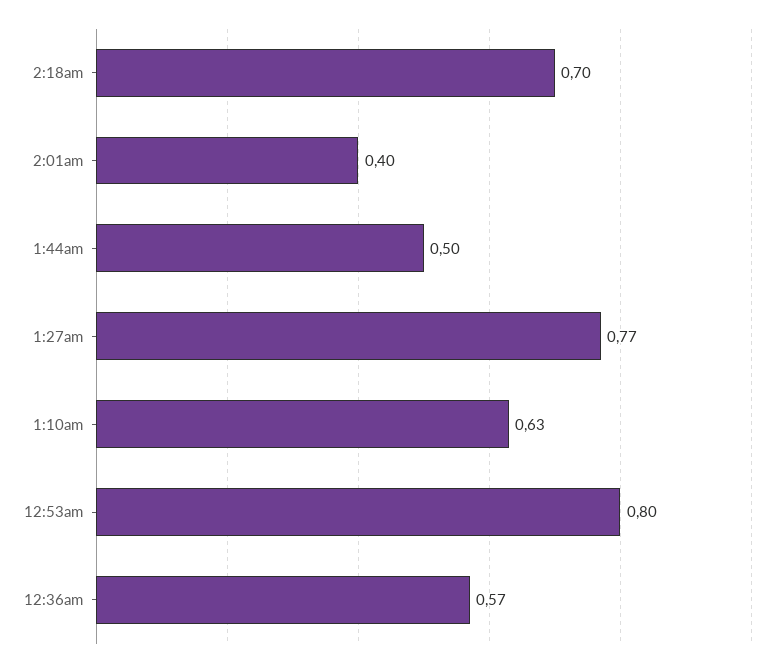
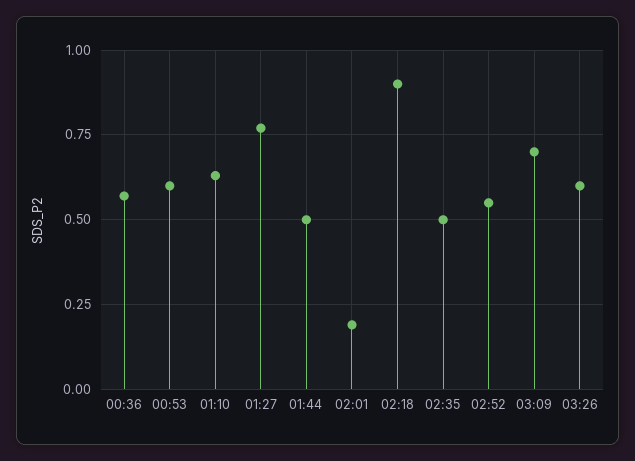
2:18am: 0.7 -> 0.9
2:01am: 0.4 -> 0.2
12:53am: 0.8 -> 0.6
02:35: none -> 0.5
02:52: none -> 0.55
03:09: none -> 0.7
03:26: none -> 0.6

